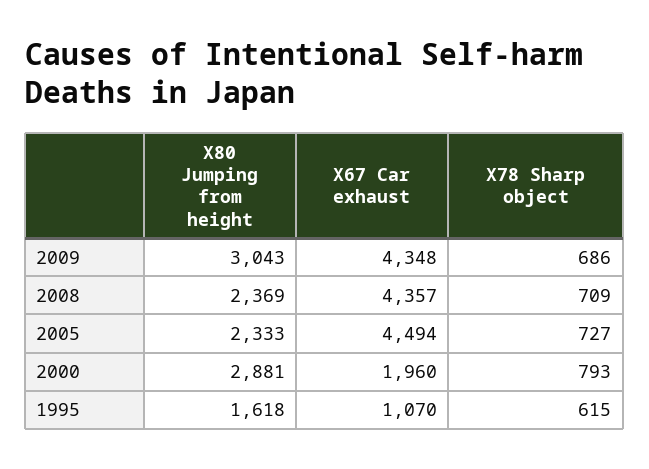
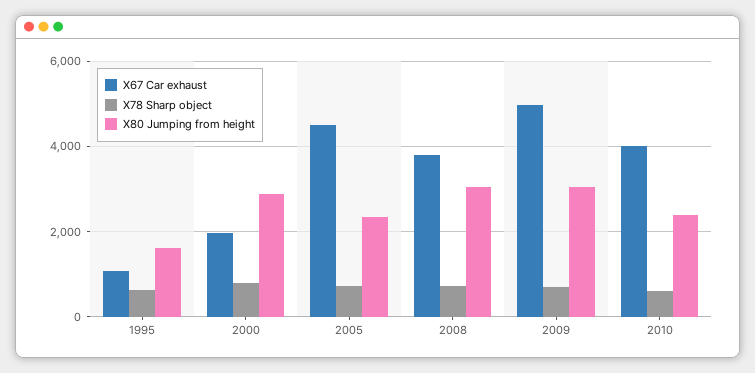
X67 Car exhaust, 2009: 4348 -> 5000
X80 Jumping from height, 2008: 2369 -> 3000
X67 Car exhaust, 2008: 4357 -> 3800
X67 Car exhaust, 2010: none -> 4000
X78 Sharp object, 2010: none -> 600
X80 Jumping from height, 2010: none -> 2400

